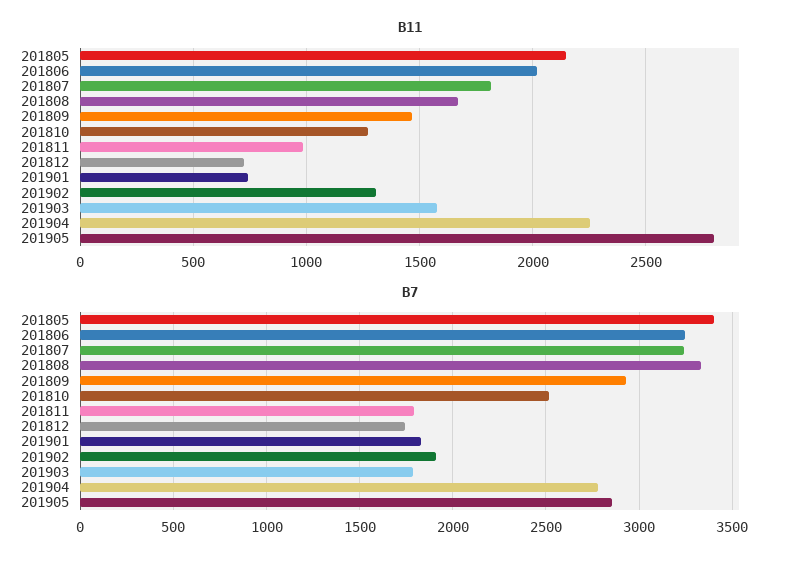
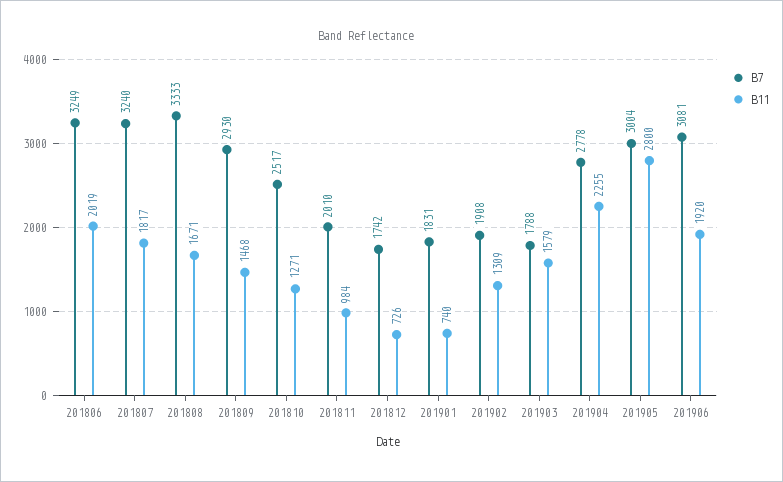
B11, 201805: 2150 -> none
B7, 201805: 3400 -> none
B7, 201811: 1800 -> 2010
B7, 201905: 2850 -> 3004
B7, 201906: none -> 3081
B11, 201906: none -> 1920

